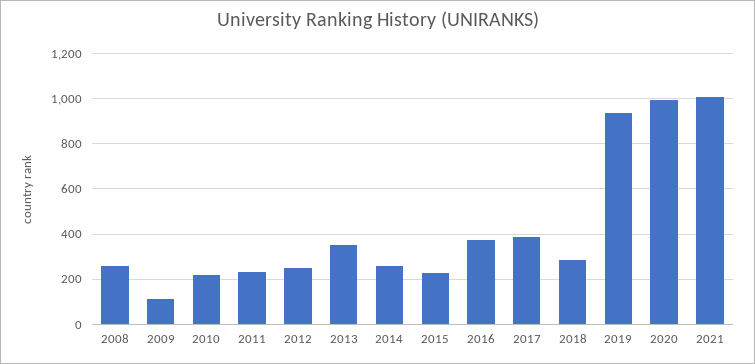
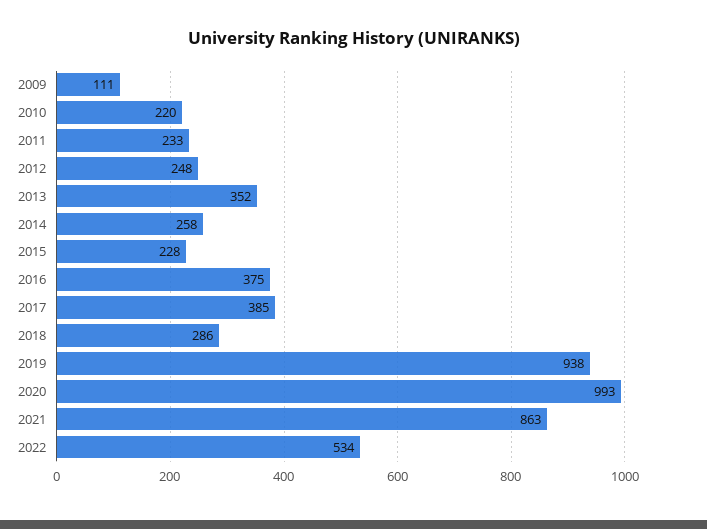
2008: 250 -> none
2021: 1000 -> 863
2022: none -> 534

